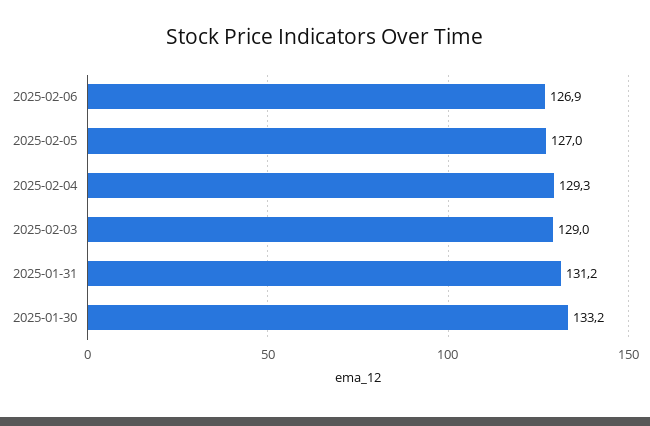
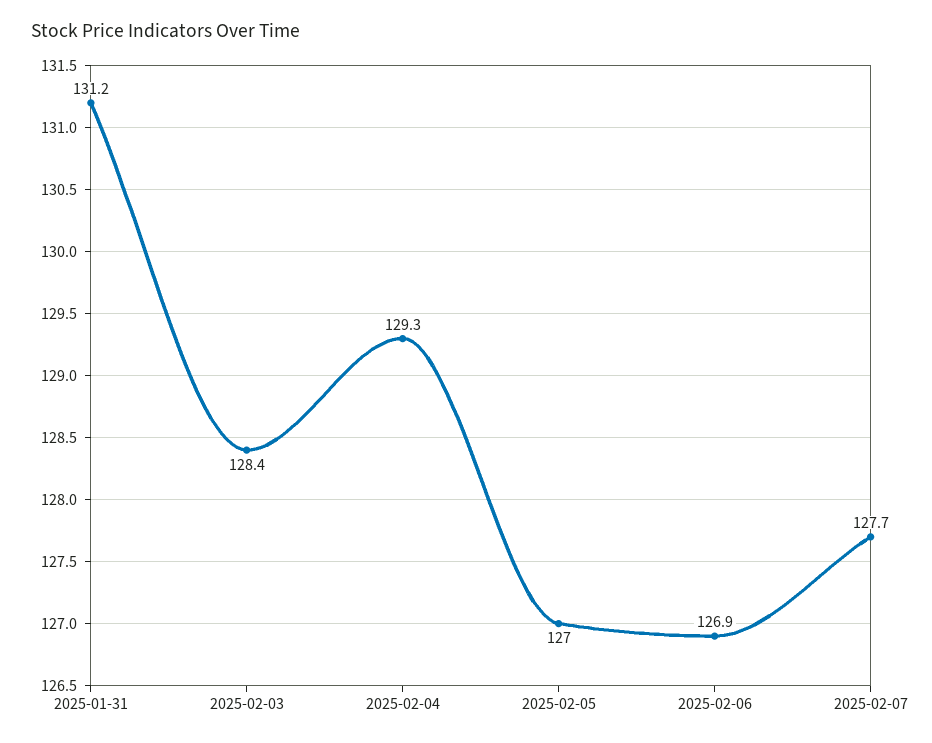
2025-02-03: 129 -> 128.4
2025-01-30: 133.2 -> none
2025-02-07: none -> 127.7

